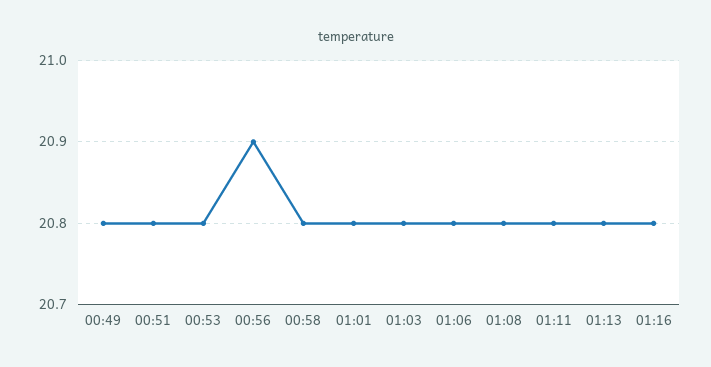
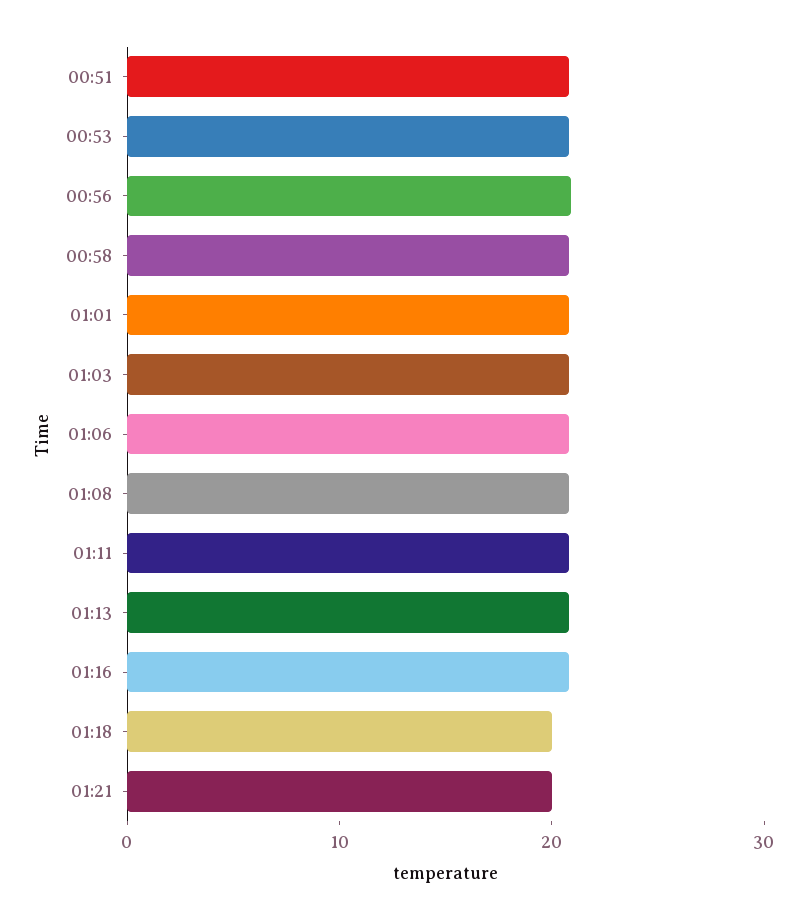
00:49: 20.8 -> none
01:18: none -> 20
01:21: none -> 20

